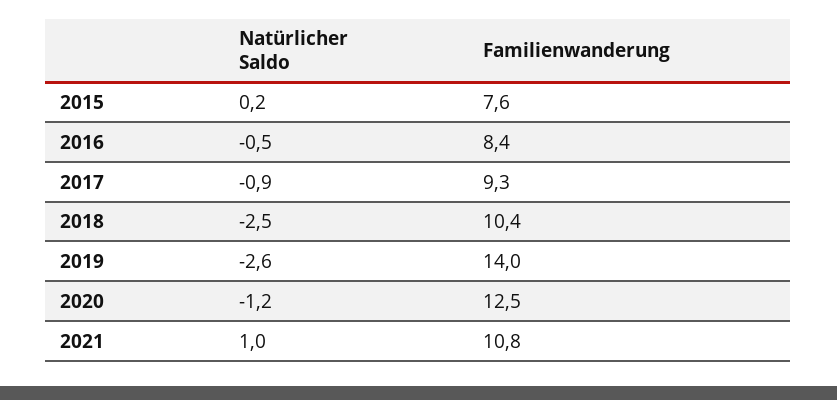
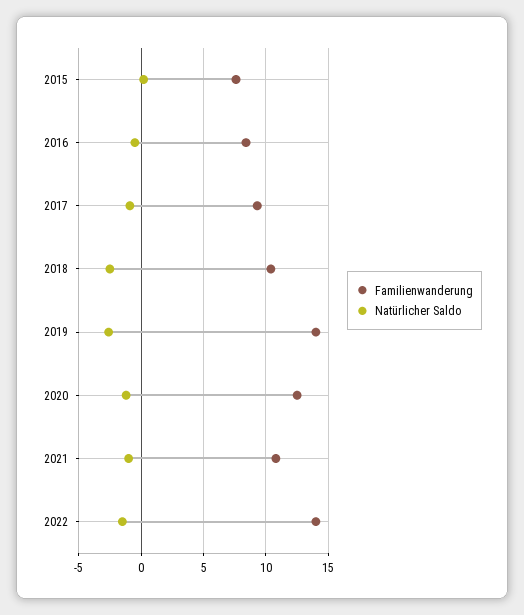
Natürlicher Saldo, 2021: 1 -> -1
Familienwanderung, 2022: none -> 14
Natürlicher Saldo, 2022: none -> -1.5

